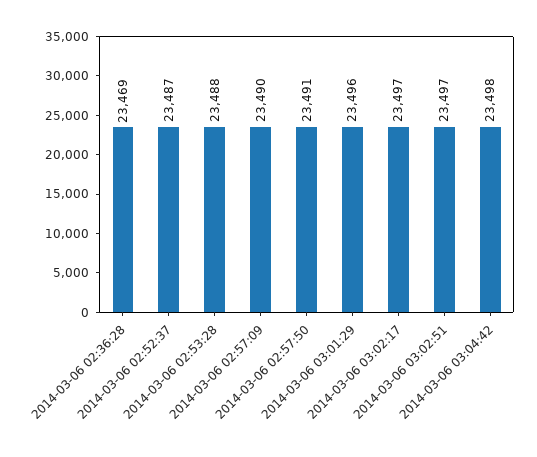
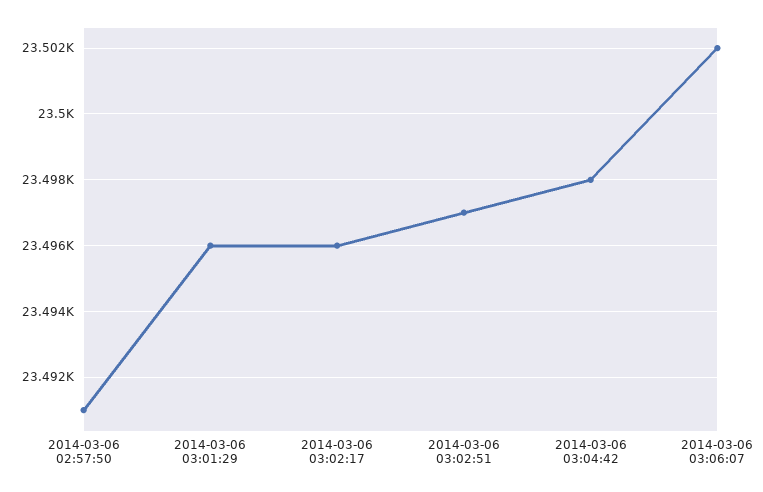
2014-03-06 02:36:28: 23469 -> none
2014-03-06 02:52:37: 23487 -> none
2014-03-06 02:53:28: 23488 -> none
2014-03-06 02:57:09: 23490 -> none
2014-03-06 03:02:17: 23497 -> 23496
2014-03-06 03:06:07: none -> 23502

